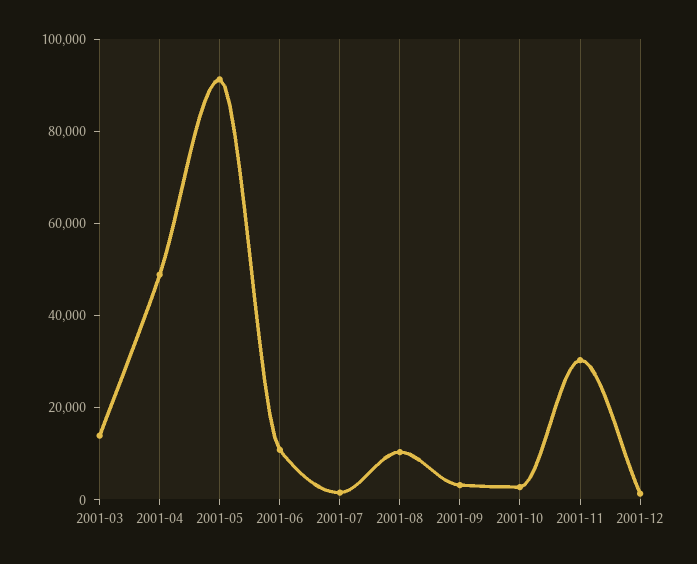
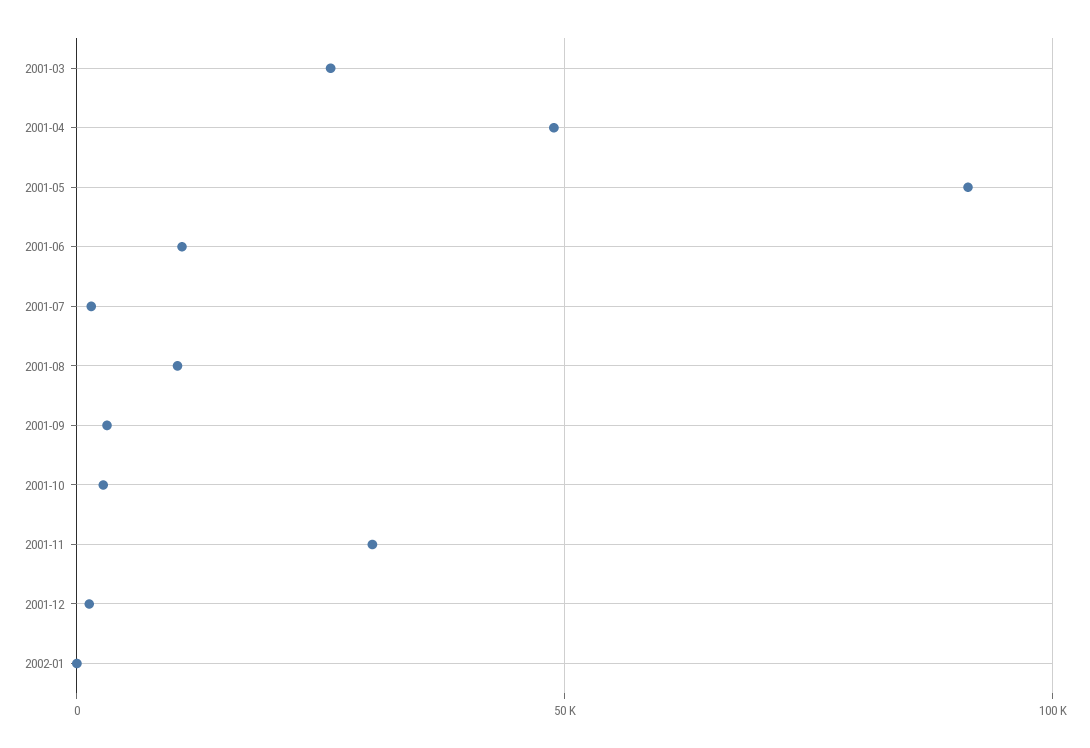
2001-03: 15000 -> 25000
2002-01: none -> 0

